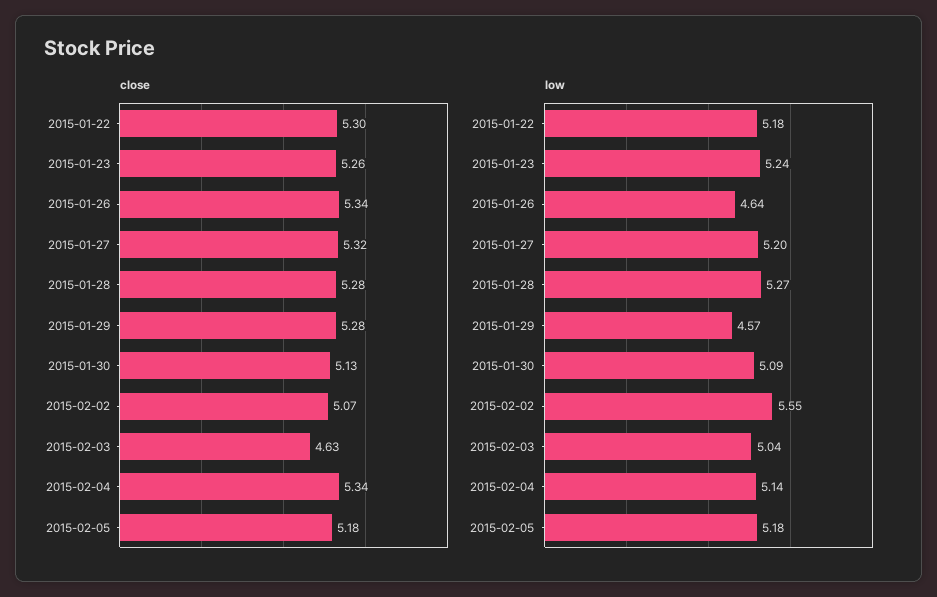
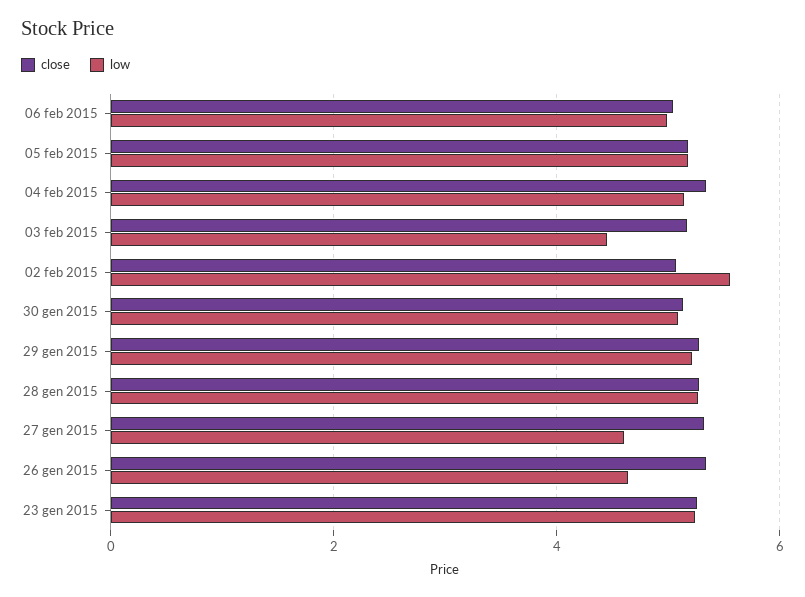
close, 2015-01-22: 5.3 -> none
close, 2015-02-03: 4.63 -> 5.2
low, 2015-01-22: 5.18 -> none
low, 2015-01-27: 5.2 -> 4.6
low, 2015-01-29: 4.57 -> 5.2
low, 2015-02-03: 5.04 -> 4.4
close, 06 feb 2015: none -> 5
low, 06 feb 2015: none -> 5

